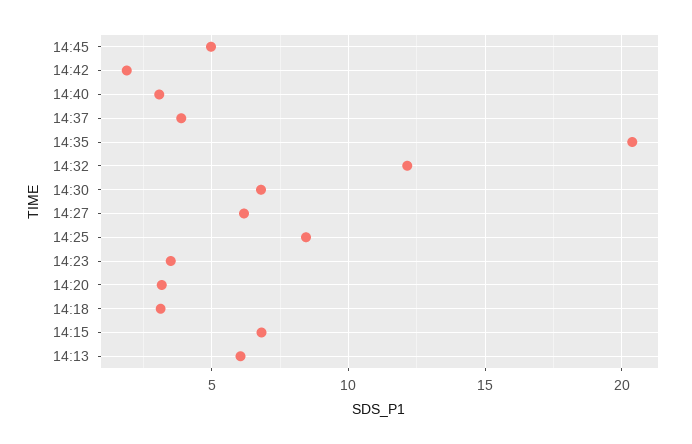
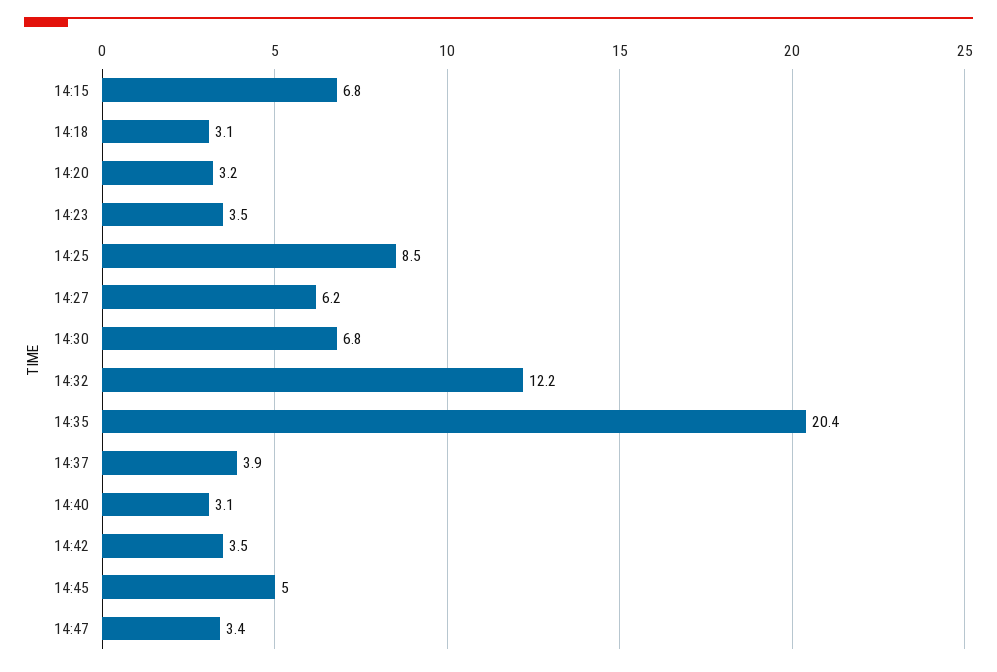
14:42: 2 -> 3.5
14:13: 6 -> none
14:47: none -> 3.4

